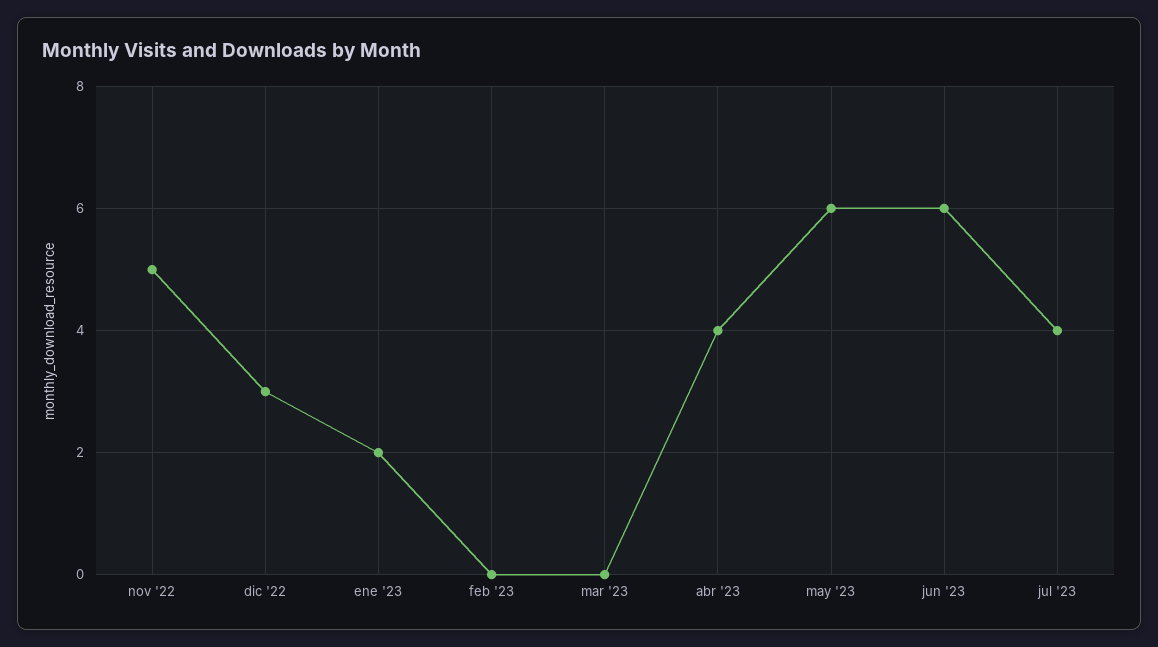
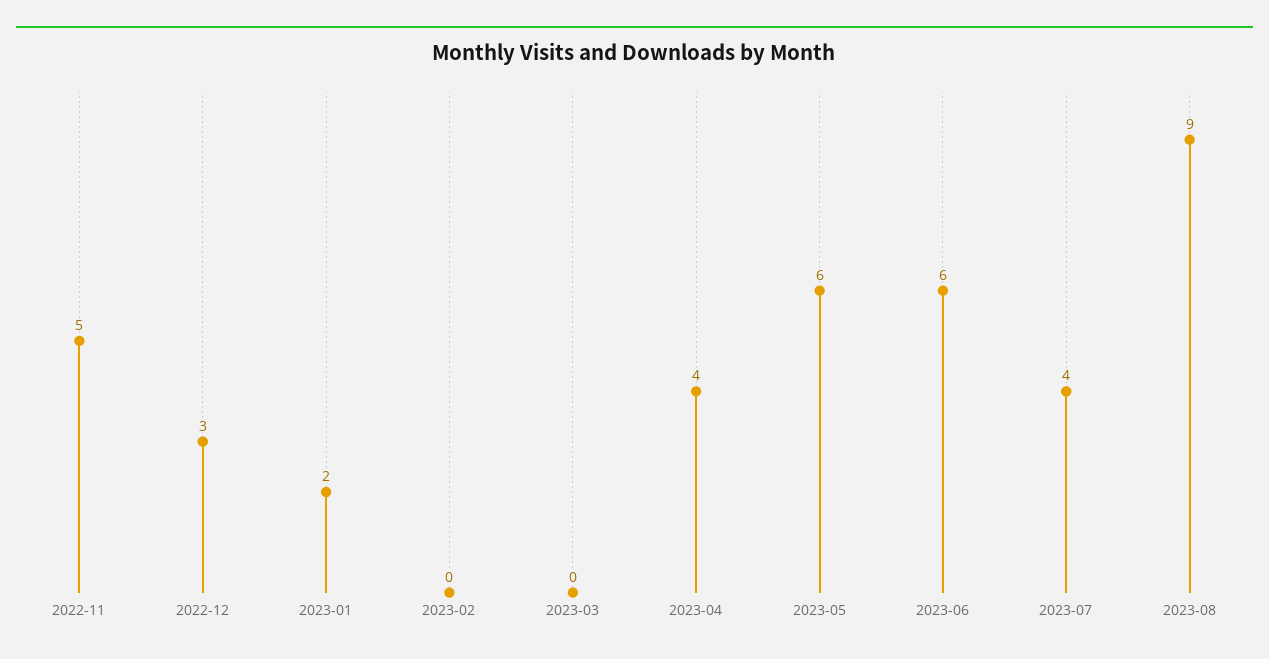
2023-08: none -> 9

